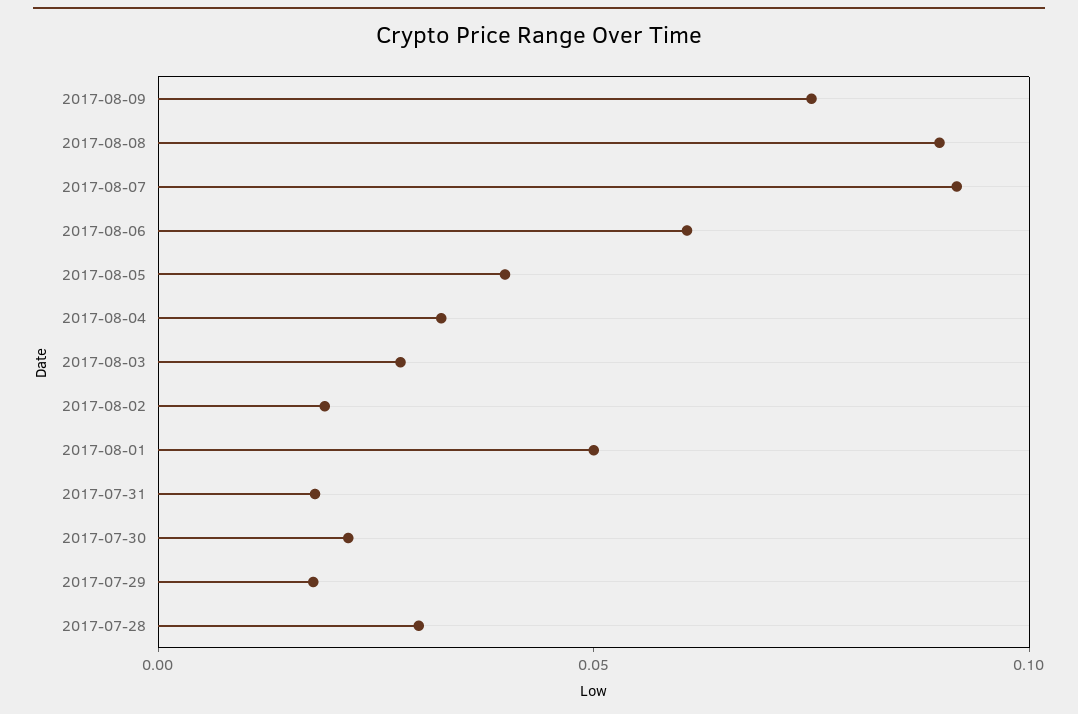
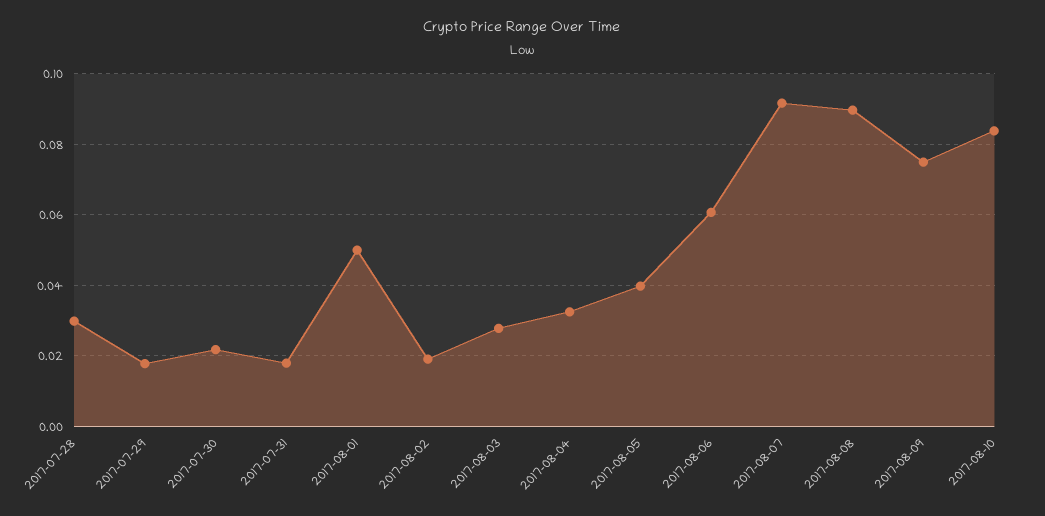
2017-08-10: none -> 0.084

